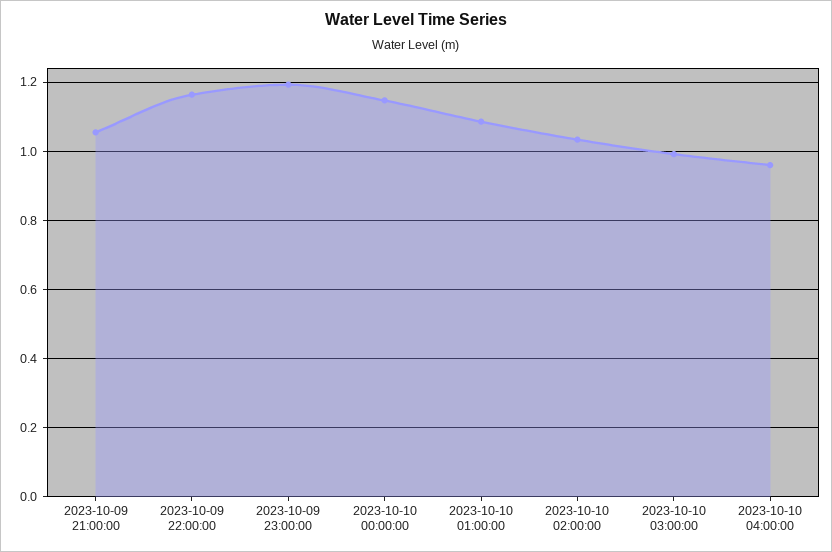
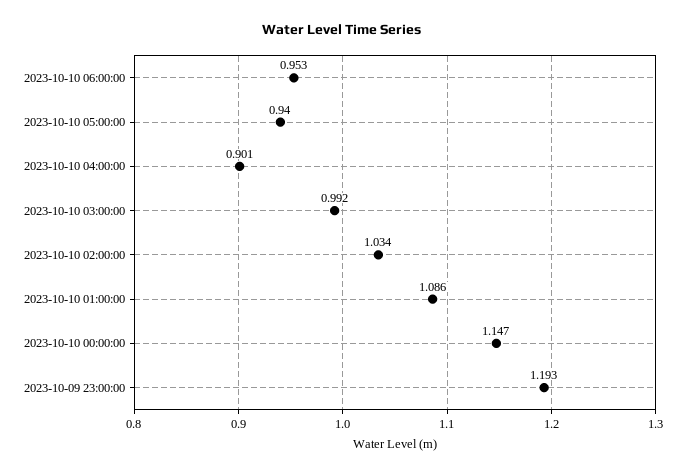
2023-10-09 21:00:00: 1.06 -> none
2023-10-09 22:00:00: 1.16 -> none
2023-10-10 04:00:00: 0.96 -> 0.901
2023-10-10 06:00:00: none -> 0.953
2023-10-10 05:00:00: none -> 0.94

